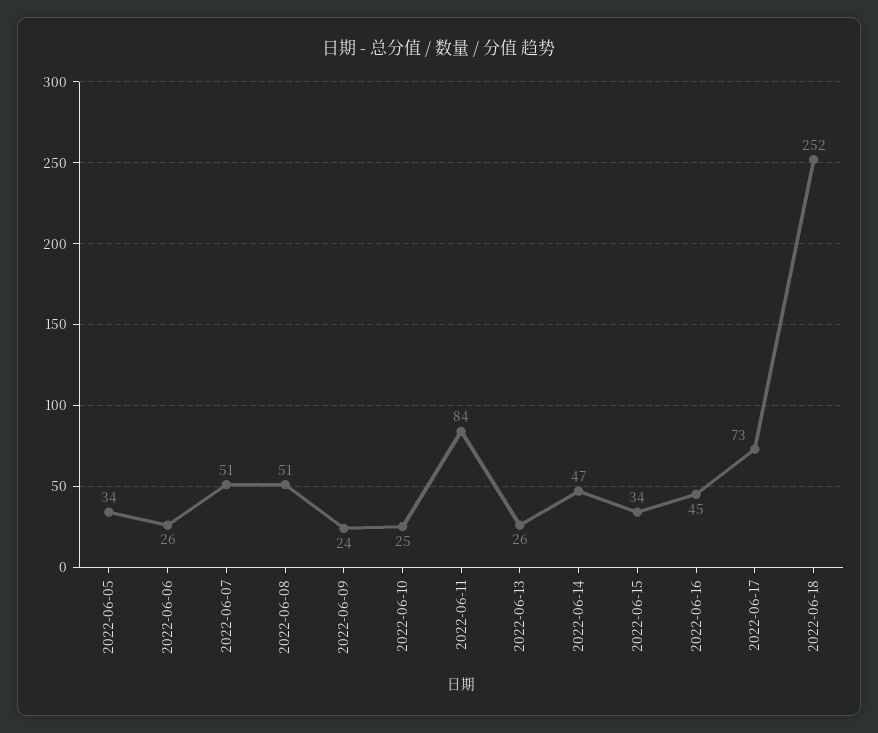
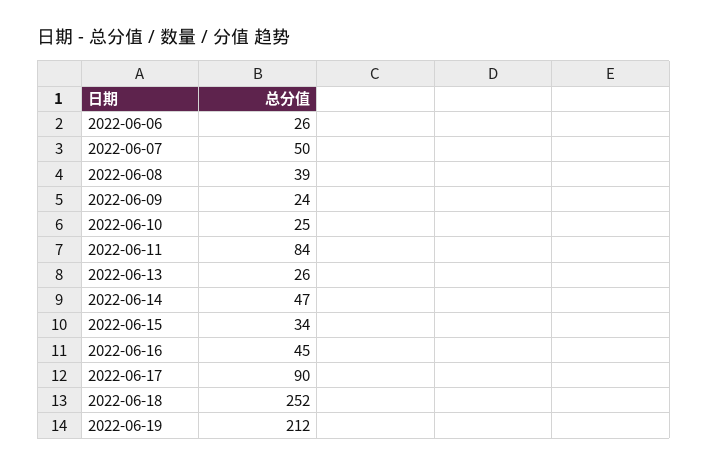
2022-06-05: 34 -> none
2022-06-07: 51 -> 50
2022-06-08: 51 -> 39
2022-06-17: 73 -> 90
2022-06-19: none -> 212

